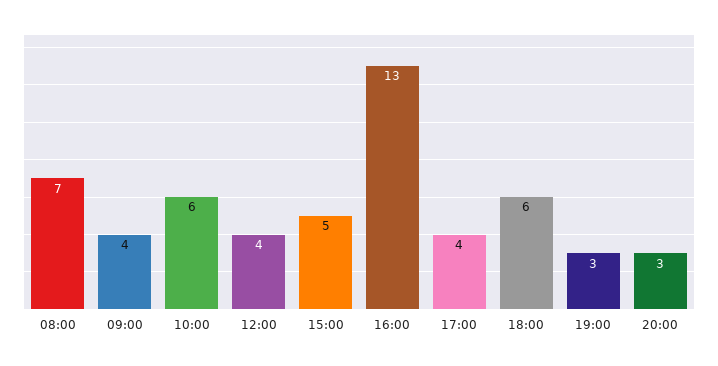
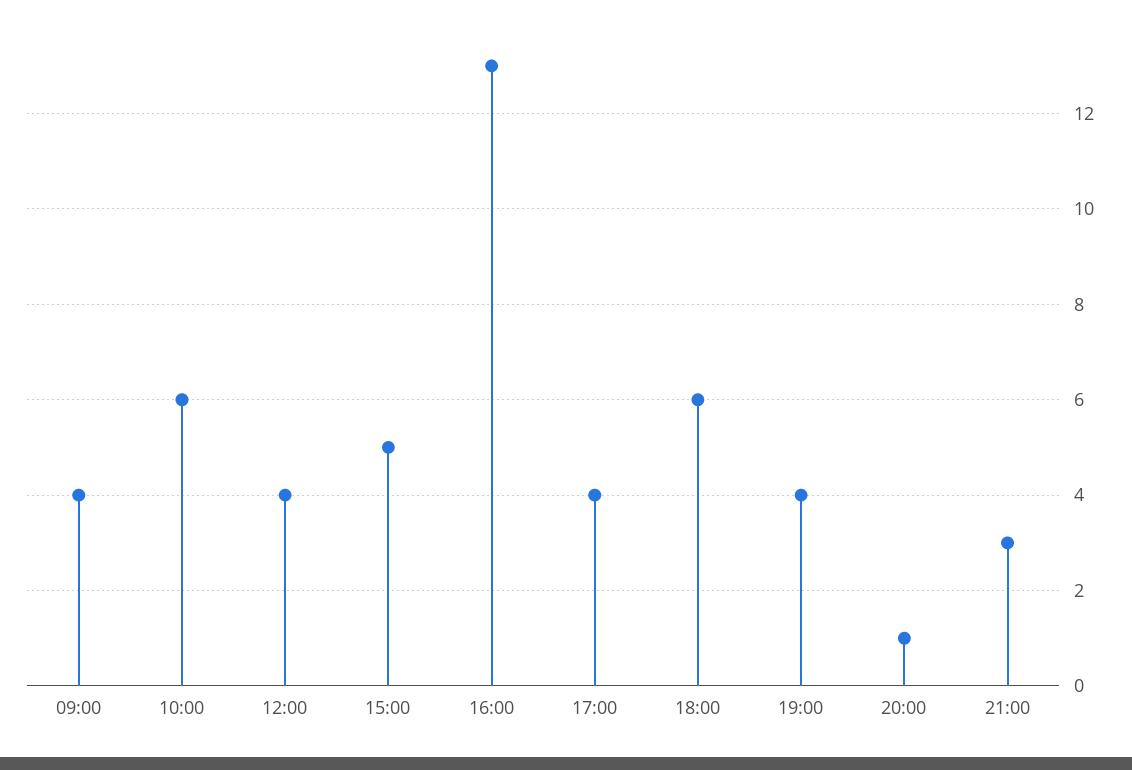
08:00: 7 -> none
19:00: 3 -> 4
20:00: 3 -> 1
21:00: none -> 3

